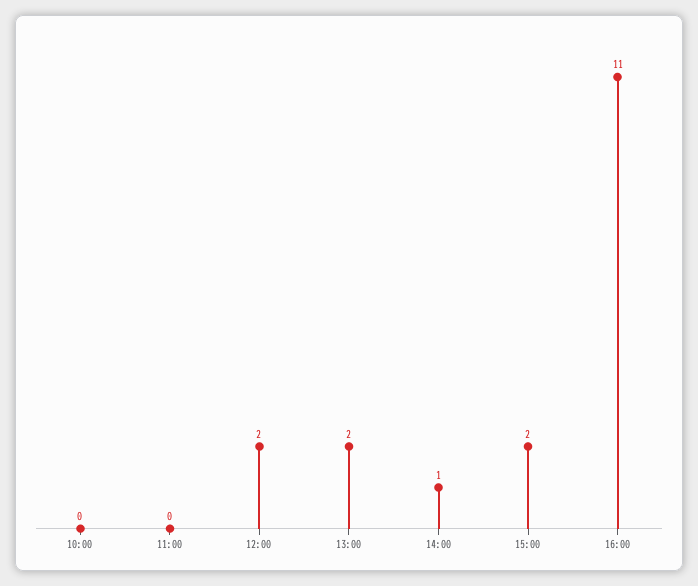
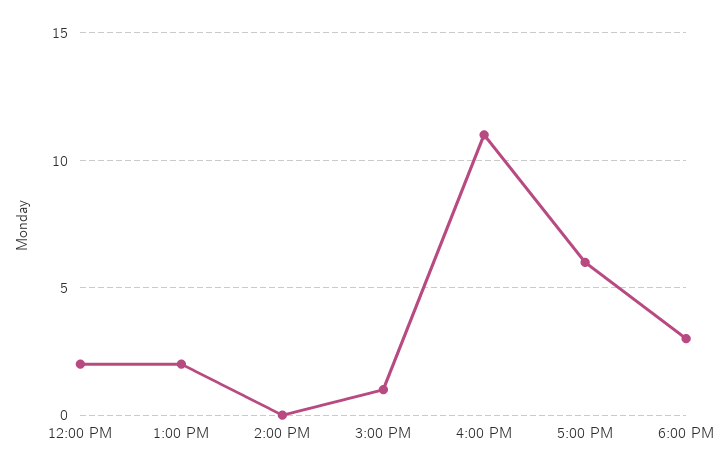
10:00: 0 -> none
11:00: 0 -> none
14:00: 1 -> 0
15:00: 2 -> 1
5:00 PM: none -> 6
6:00 PM: none -> 3

